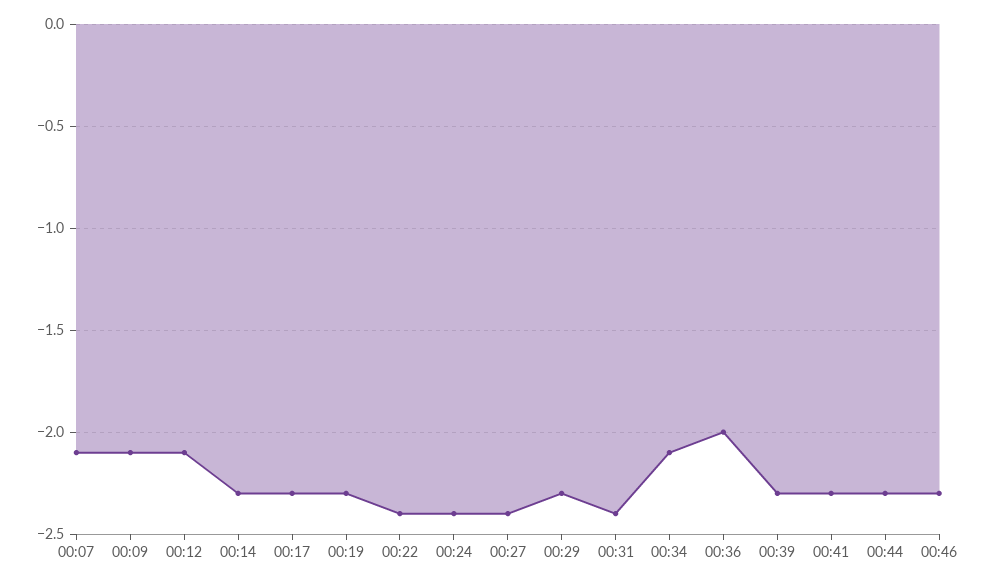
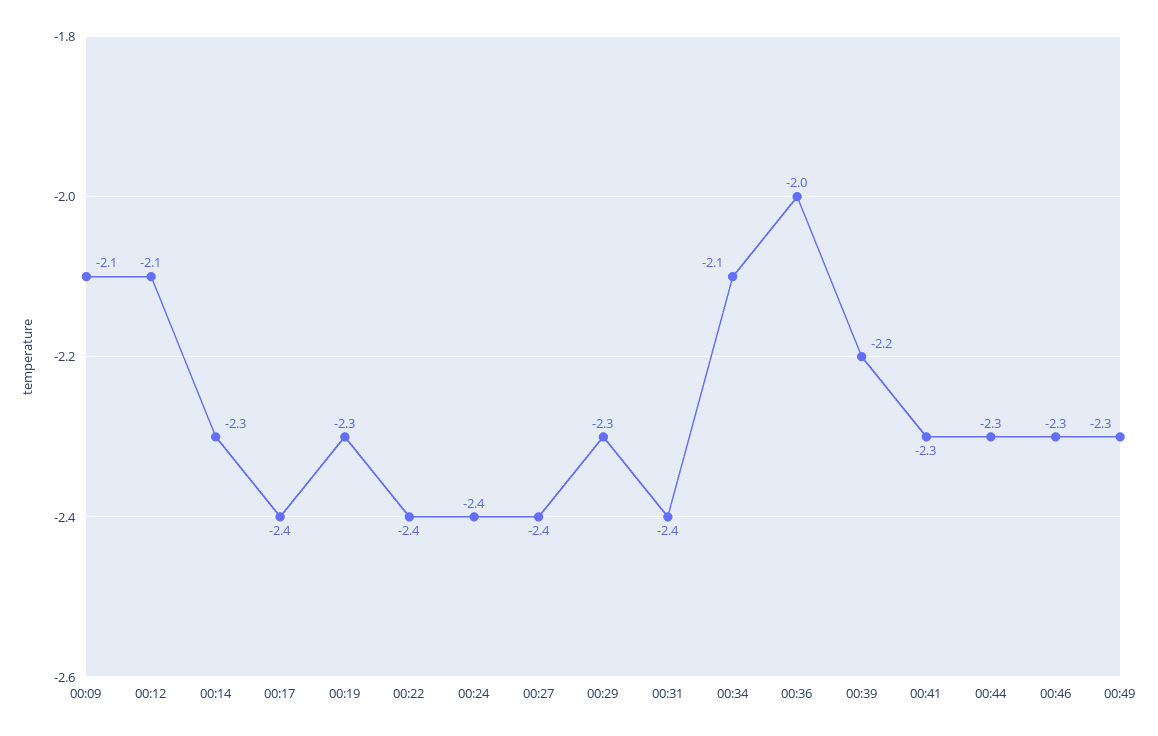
00:07: -2.1 -> none
00:17: -2.3 -> -2.4
00:39: -2.3 -> -2.2
00:49: none -> -2.3

